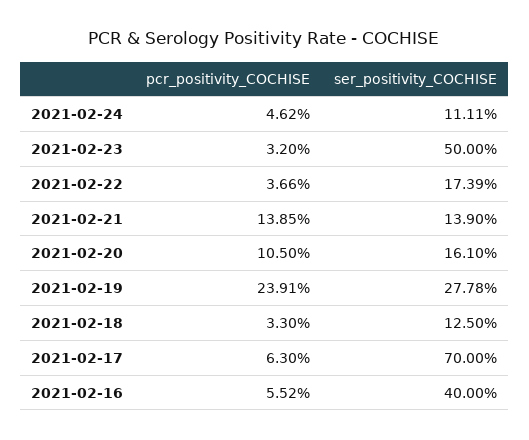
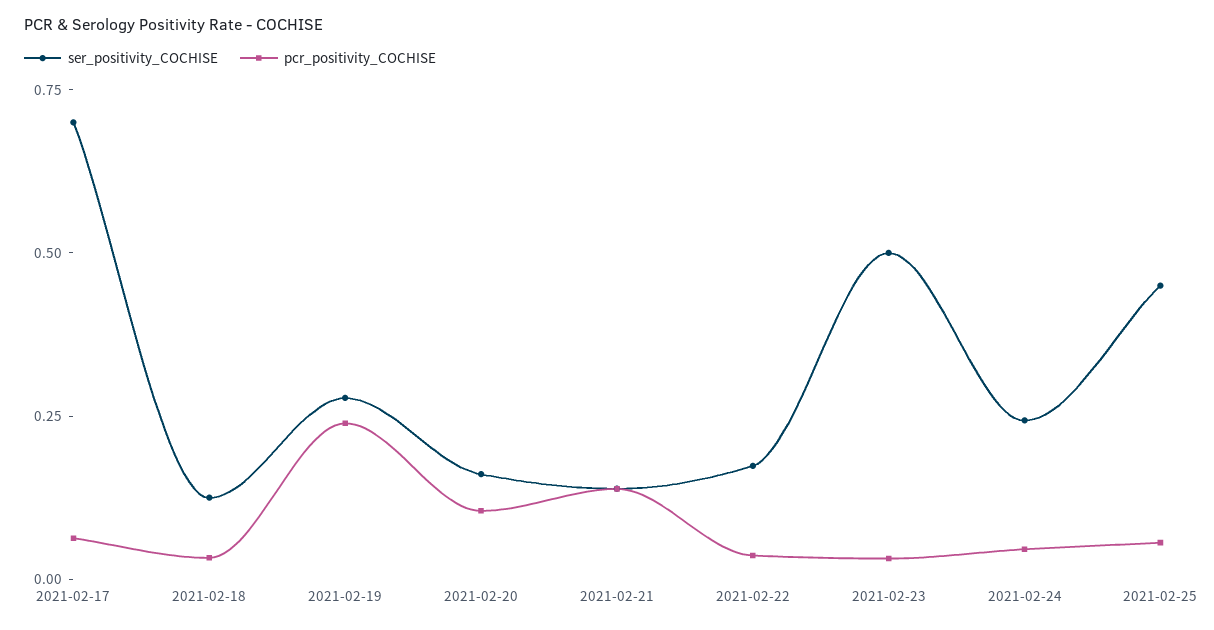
ser_positivity_COCHISE, 2021-02-24: 0.1111 -> 0.25
pcr_positivity_COCHISE, 2021-02-16: 0.0552 -> none
ser_positivity_COCHISE, 2021-02-16: 0.4 -> none
ser_positivity_COCHISE, 2021-02-25: none -> 0.45
pcr_positivity_COCHISE, 2021-02-25: none -> 0.05

